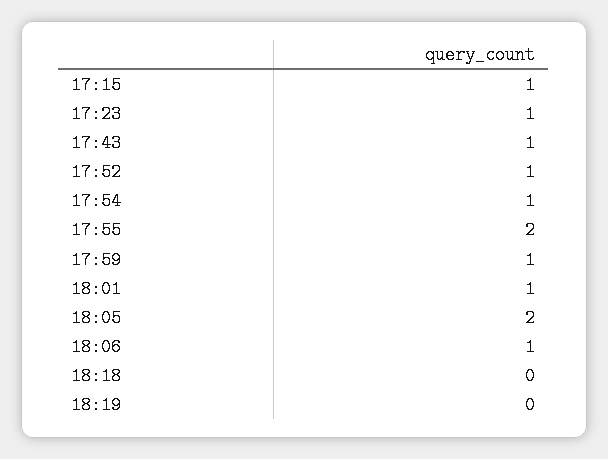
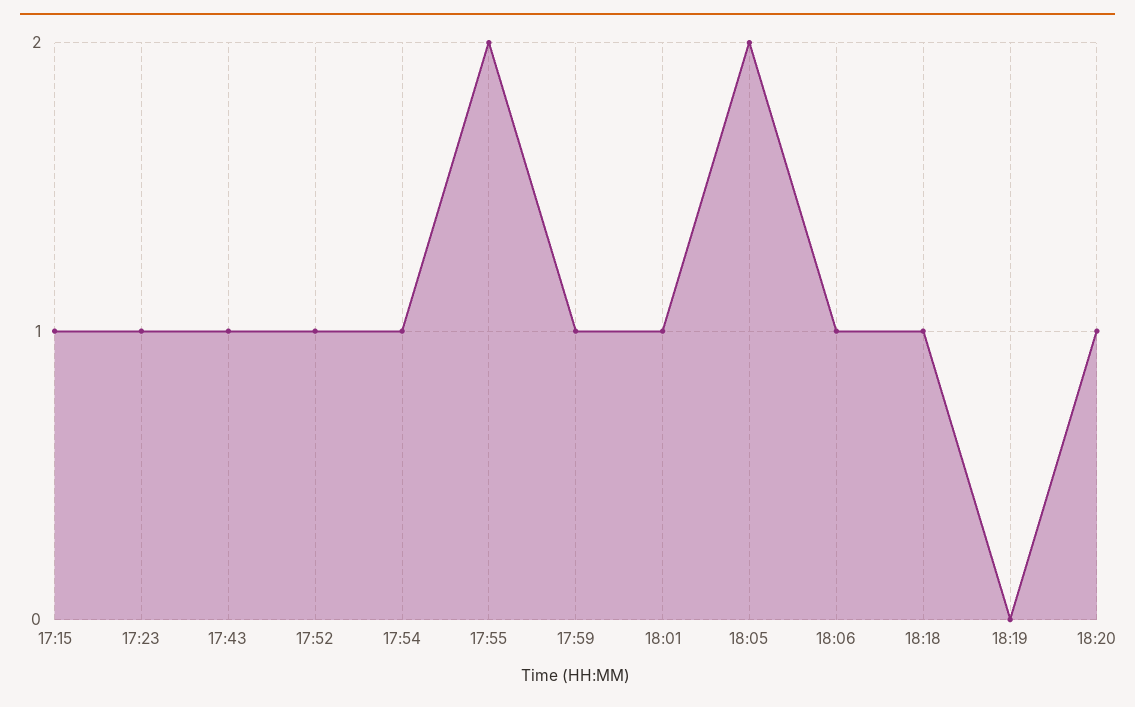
18:18: 0 -> 1
18:20: none -> 1

